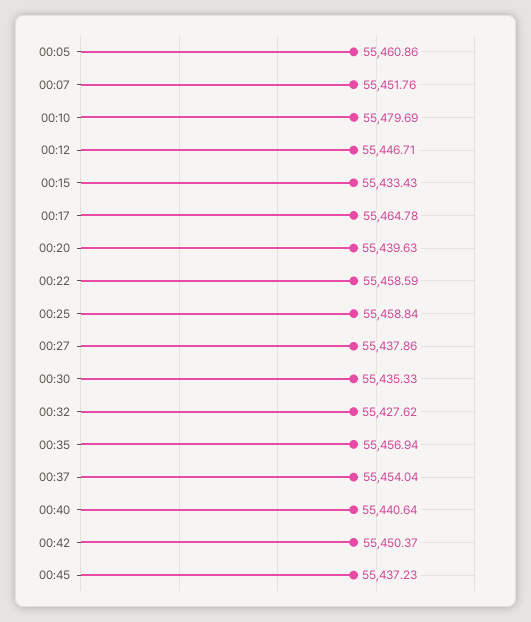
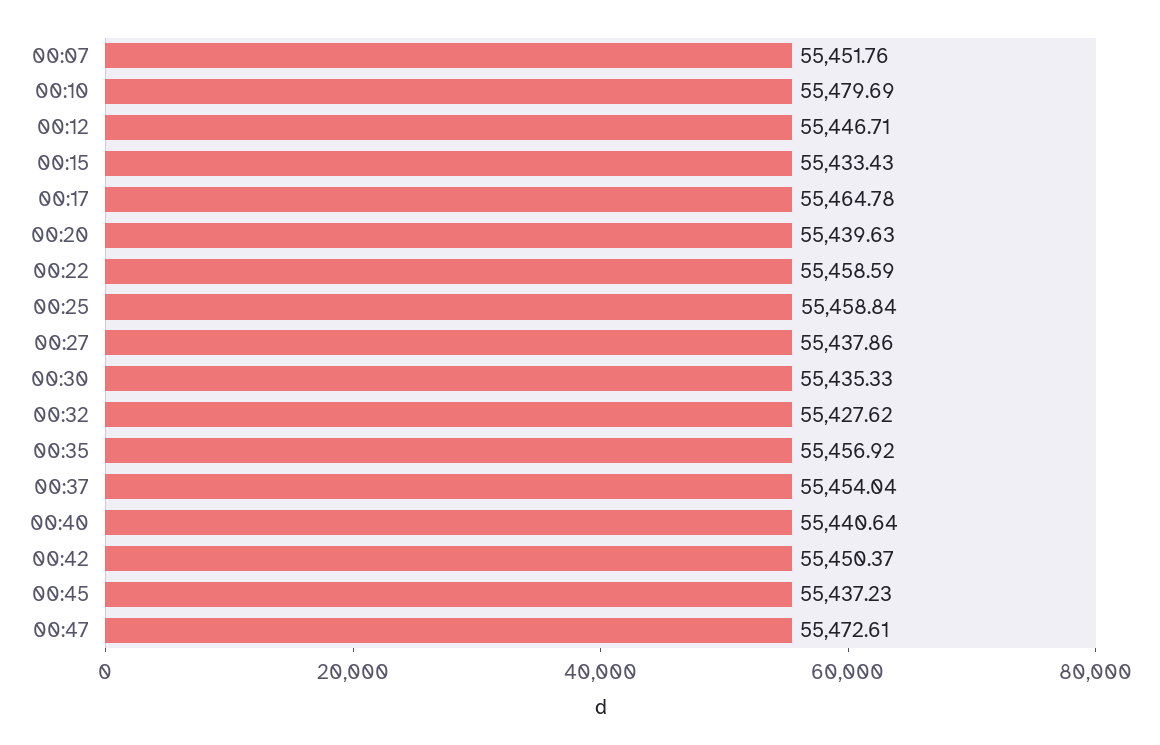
00:05: 55460.86 -> none
00:35: 55456.94 -> 55456.92
00:47: none -> 55472.61

